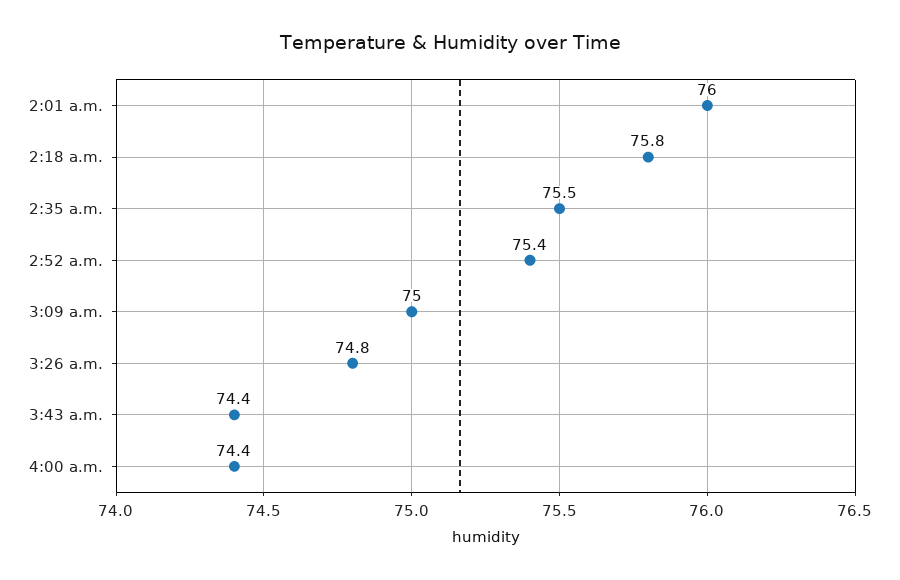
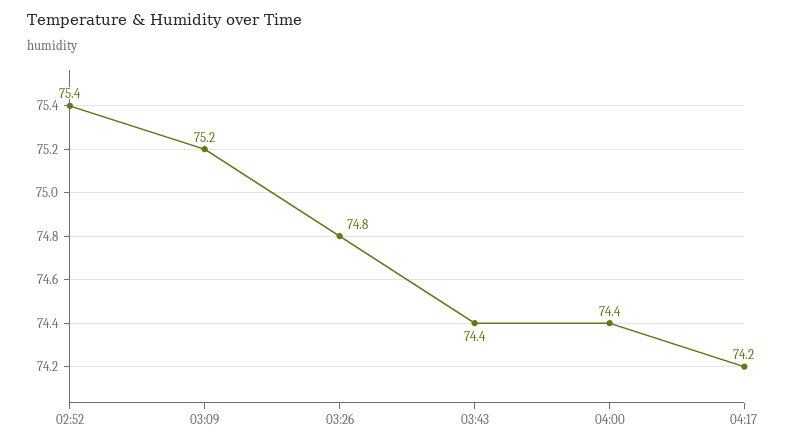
2:01 a.m.: 76 -> none
2:18 a.m.: 75.8 -> none
2:35 a.m.: 75.5 -> none
3:09 a.m.: 75 -> 75.2
04:17: none -> 74.2

